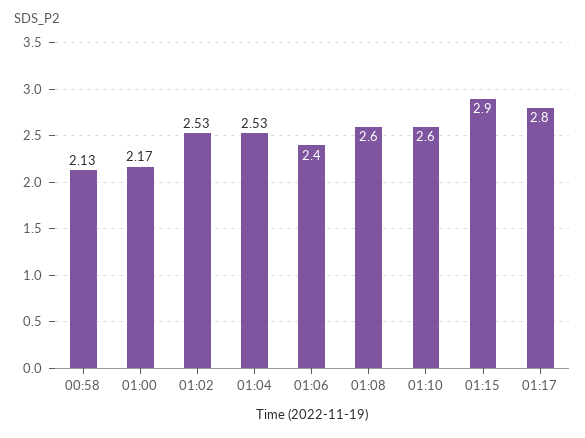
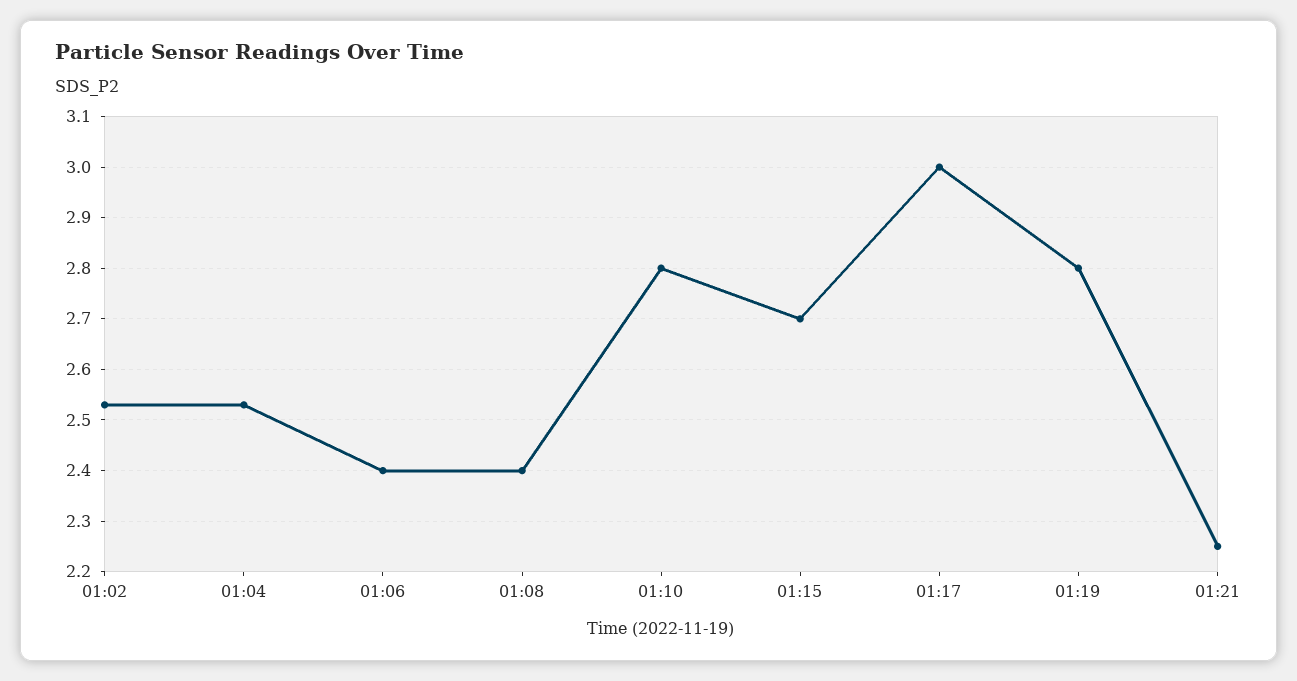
00:58: 2.13 -> none
01:00: 2.17 -> none
01:08: 2.6 -> 2.4
01:10: 2.6 -> 2.8
01:15: 2.9 -> 2.7
01:17: 2.8 -> 3
01:19: none -> 2.8
01:21: none -> 2.25

